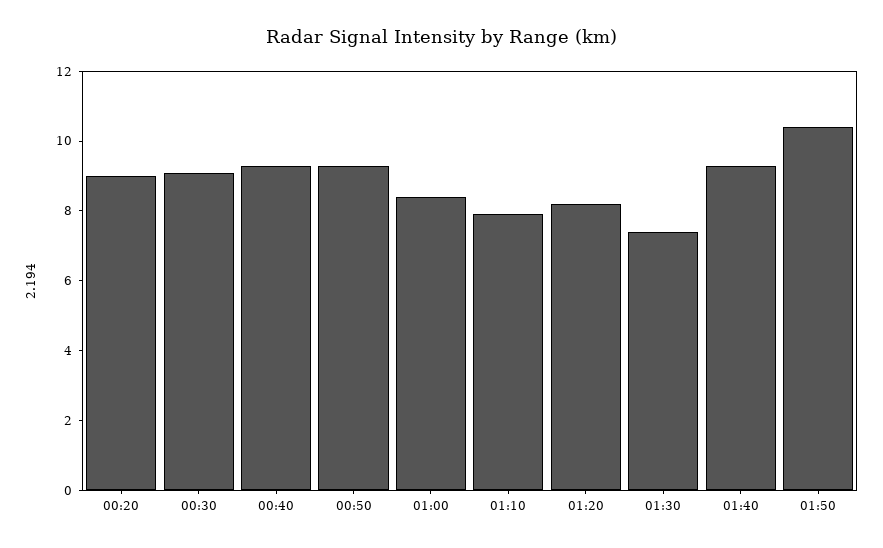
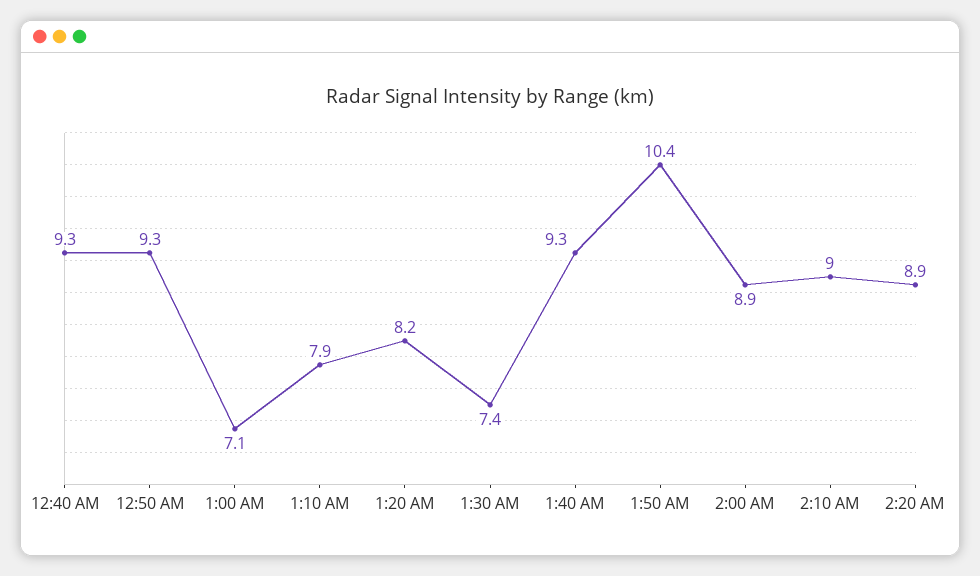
00:20: 9 -> none
00:30: 9 -> none
01:00: 8.5 -> 7.1
2:00 AM: none -> 8.9
2:10 AM: none -> 9
2:20 AM: none -> 8.9

